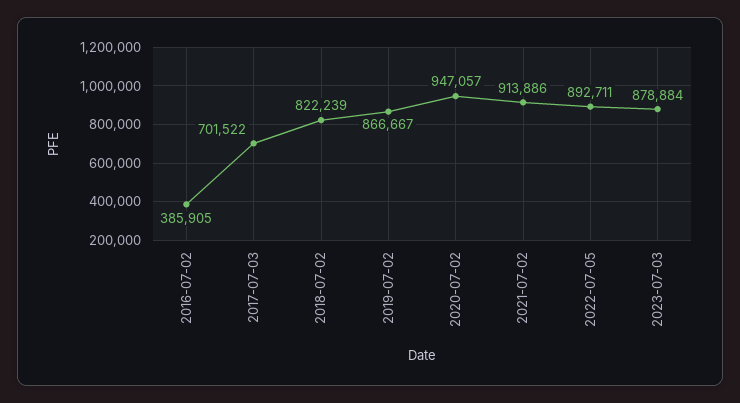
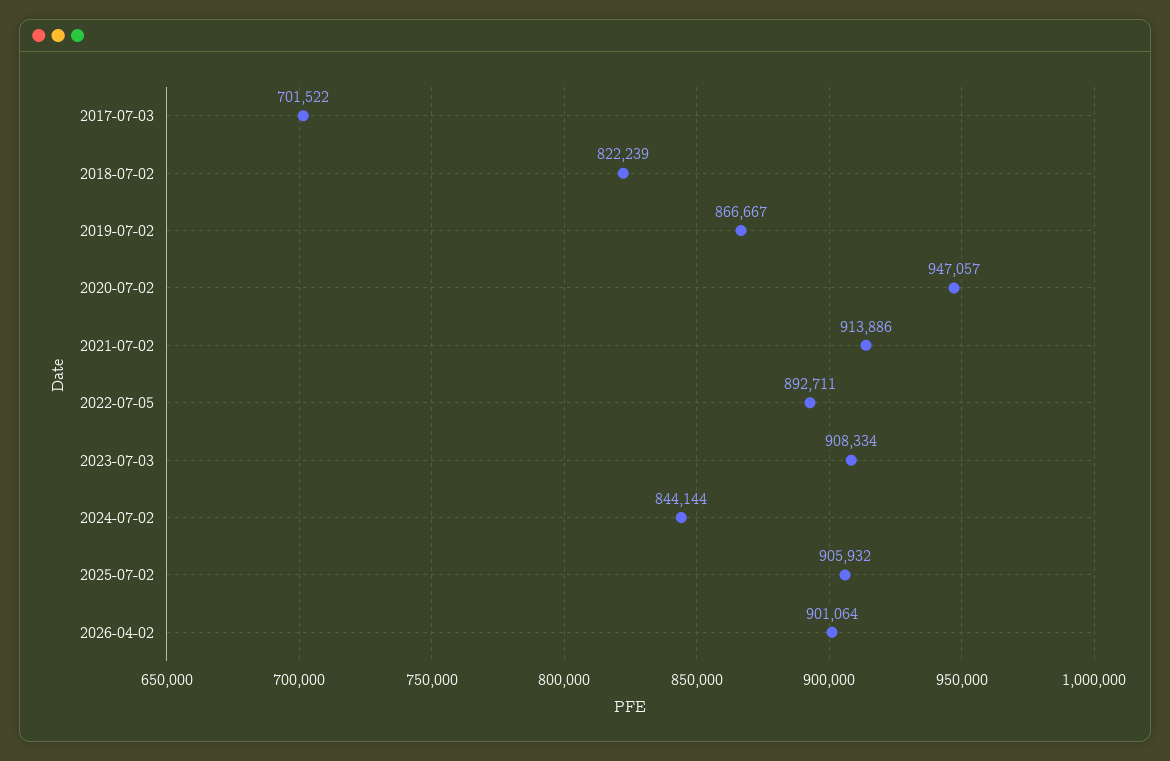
2016-07-02: 385905 -> none
2023-07-03: 878884 -> 908334
2024-07-02: none -> 844144
2025-07-02: none -> 905932
2026-04-02: none -> 901064

